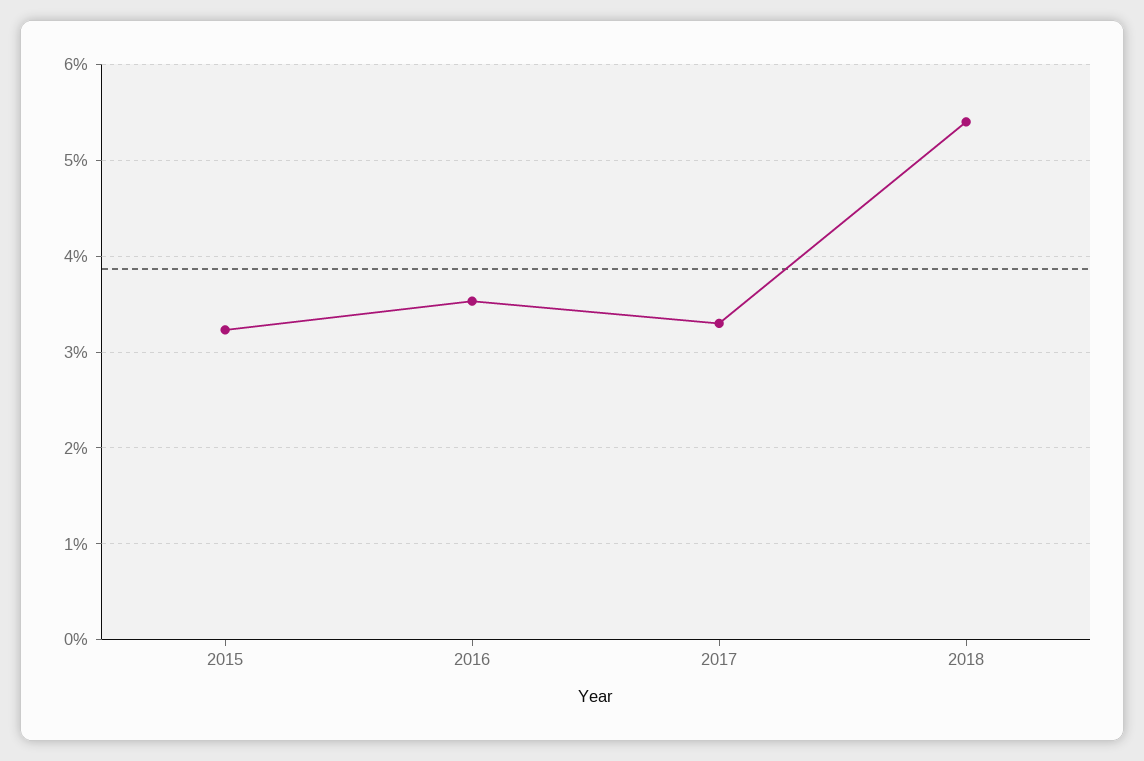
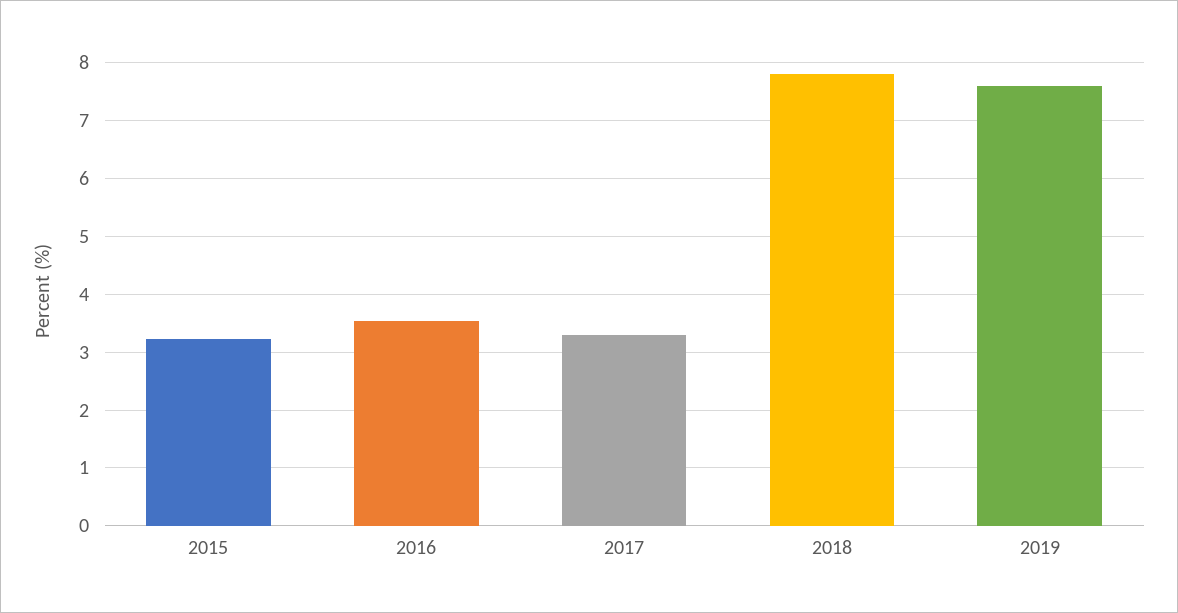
2018: 5.4 -> 7.8
2019: none -> 7.6

